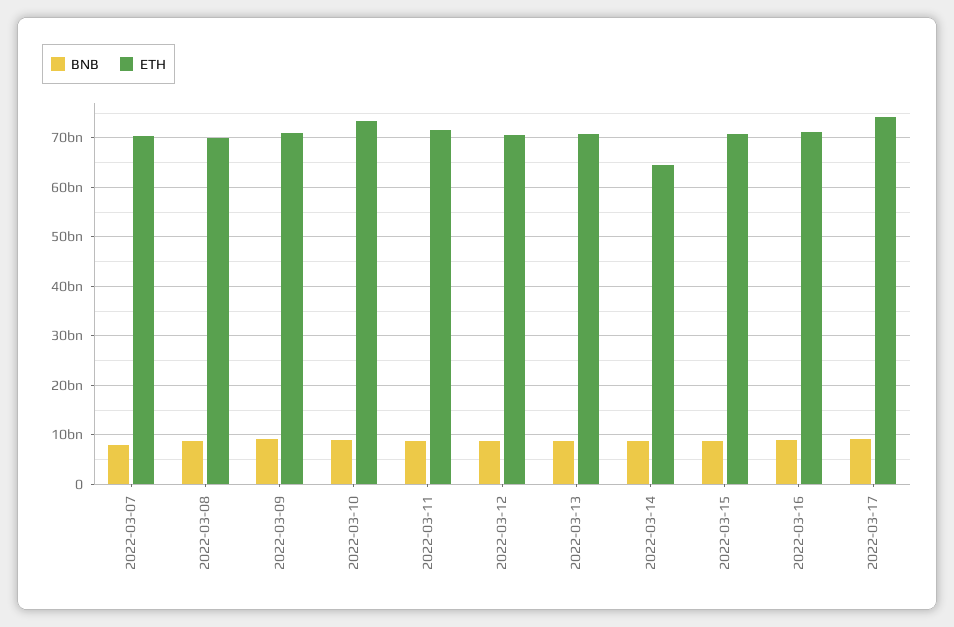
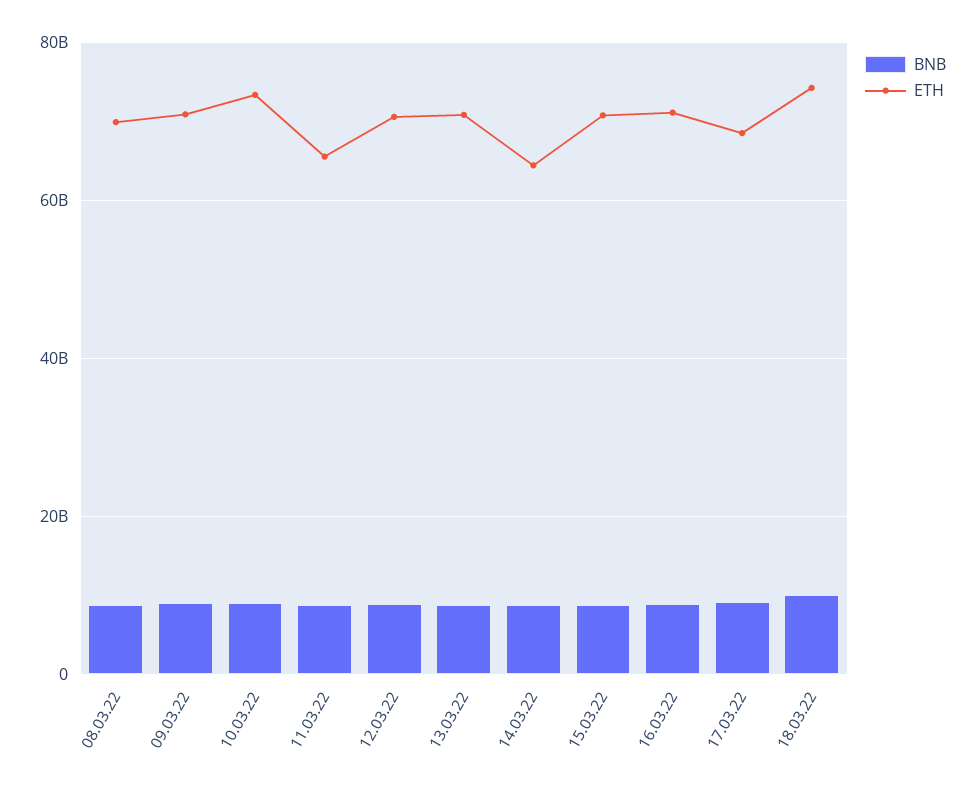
BNB, 2022-03-07: 8000000000 -> none
ETH, 2022-03-07: 70000000000 -> none
ETH, 2022-03-11: 72000000000 -> 66000000000
ETH, 2022-03-17: 74000000000 -> 68000000000
BNB, 18.03.22: none -> 10000000000
ETH, 18.03.22: none -> 74000000000

